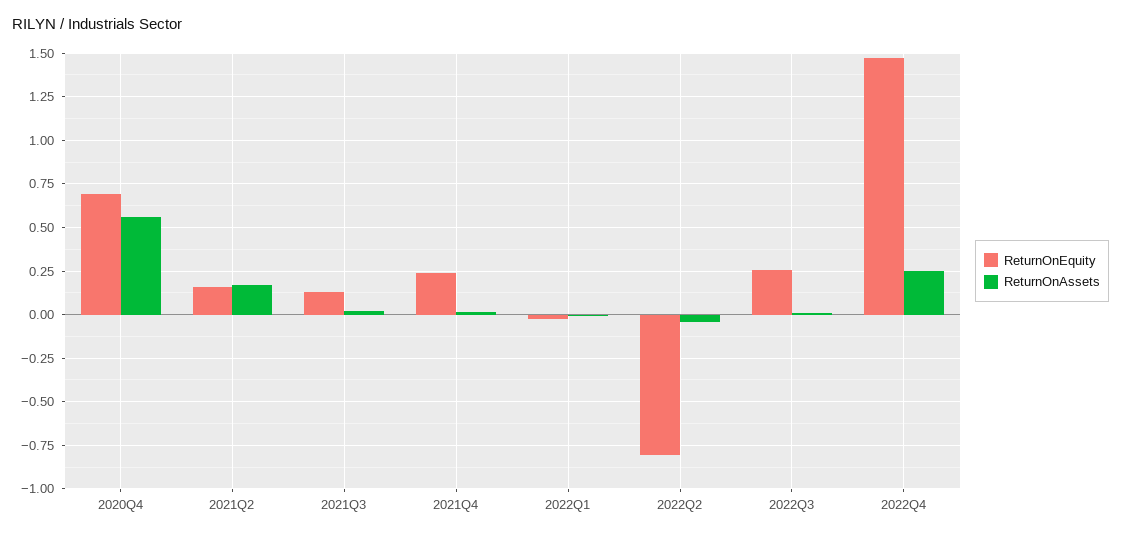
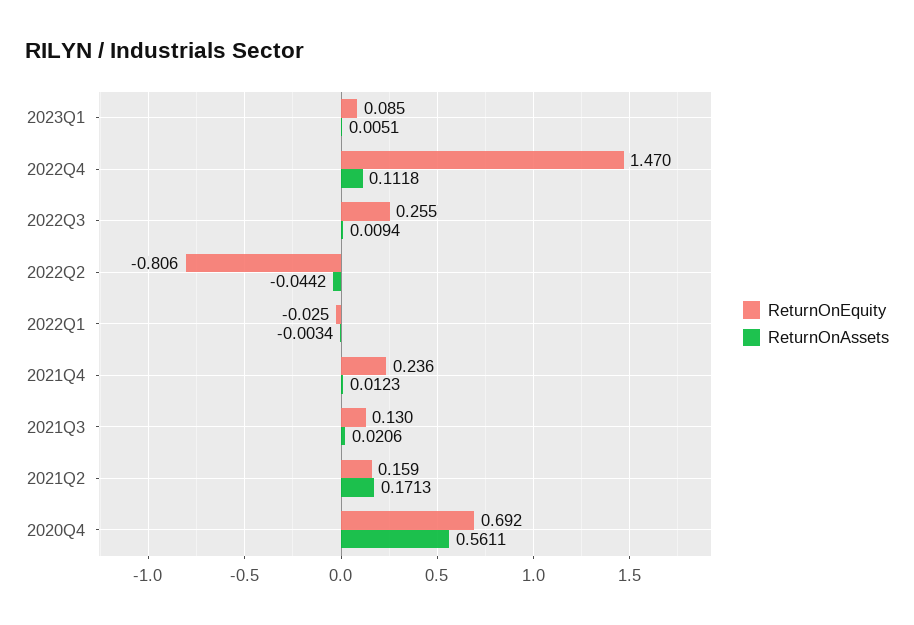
ReturnOnAssets, 2022Q4: 0.25 -> 0.1118
ReturnOnEquity, 2023Q1: none -> 0.085
ReturnOnAssets, 2023Q1: none -> 0.0051

